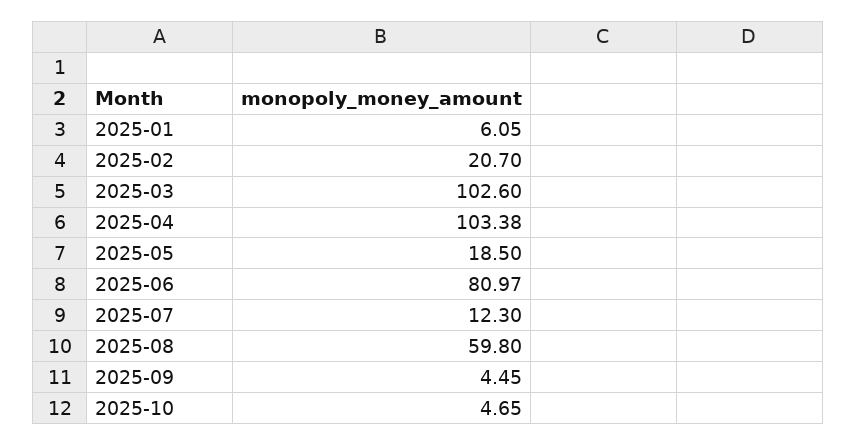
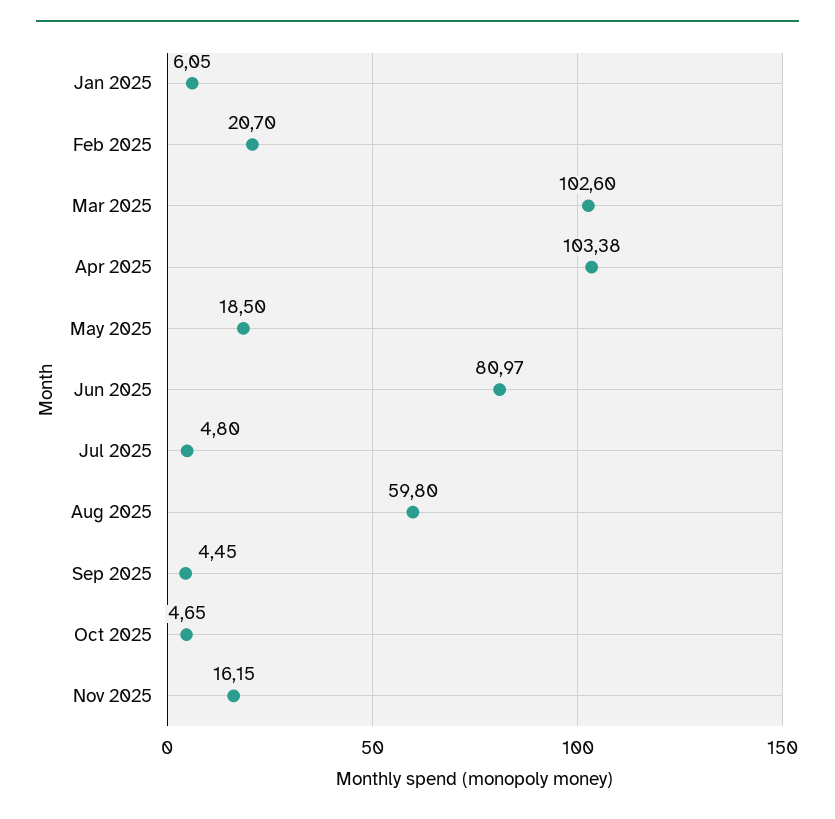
2025-07: 12.3 -> 4.8
Nov 2025: none -> 16.15

